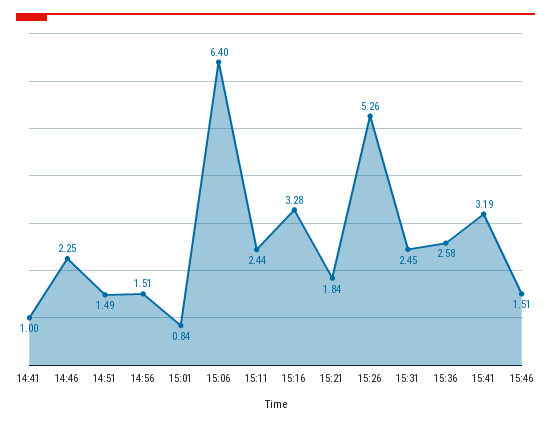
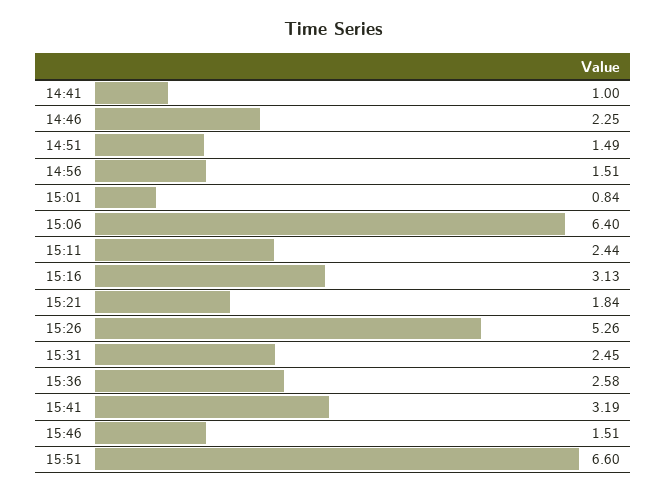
15:16: 3.28 -> 3.13
15:51: none -> 6.6

